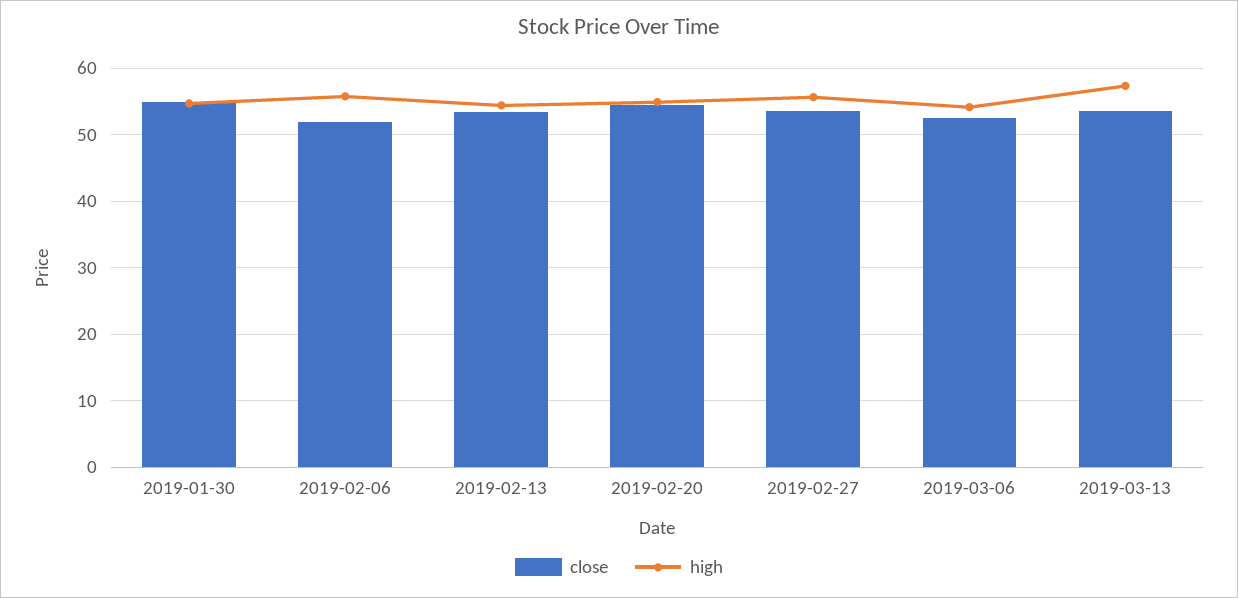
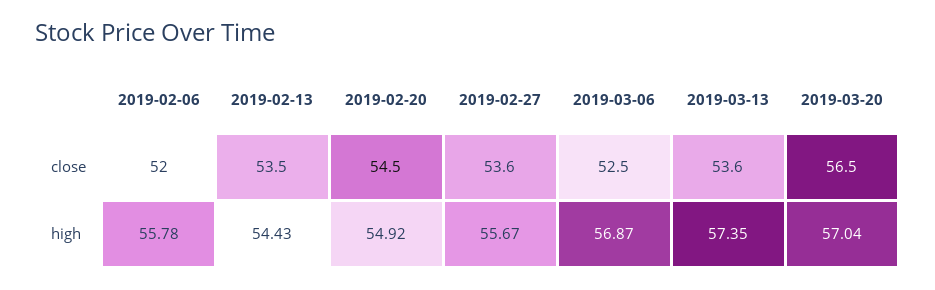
close, 2019-01-30: 55 -> none
high, 2019-01-30: 55 -> none
high, 2019-03-06: 54 -> 56.87
close, 2019-03-20: none -> 56.5
high, 2019-03-20: none -> 57.04

